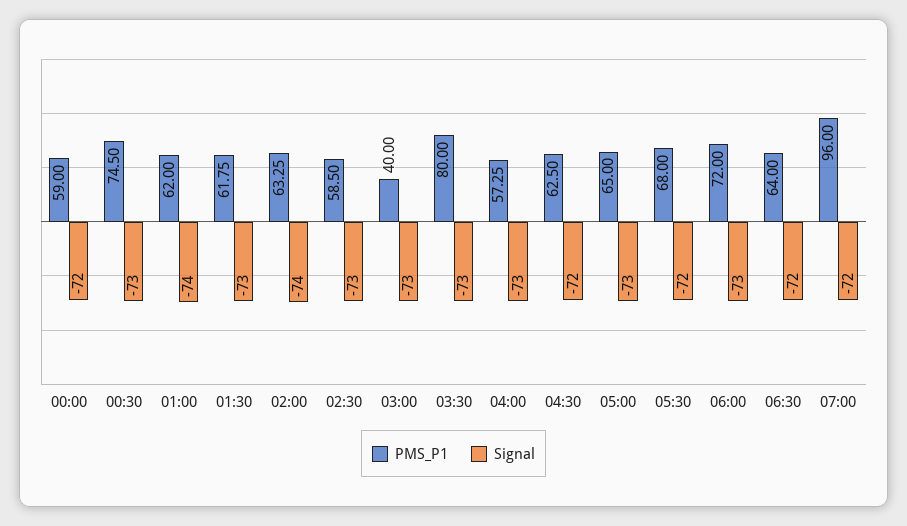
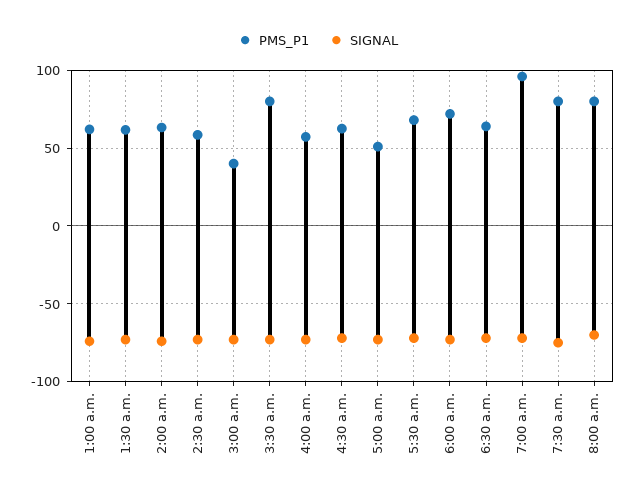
PMS_P1, 00:00: 59 -> none
Signal, 00:00: -72 -> none
PMS_P1, 00:30: 74.5 -> none
Signal, 00:30: -73 -> none
PMS_P1, 05:00: 65 -> 50
PMS_P1, 7:30 a.m.: none -> 80
Signal, 7:30 a.m.: none -> -75
PMS_P1, 8:00 a.m.: none -> 80
Signal, 8:00 a.m.: none -> -70

